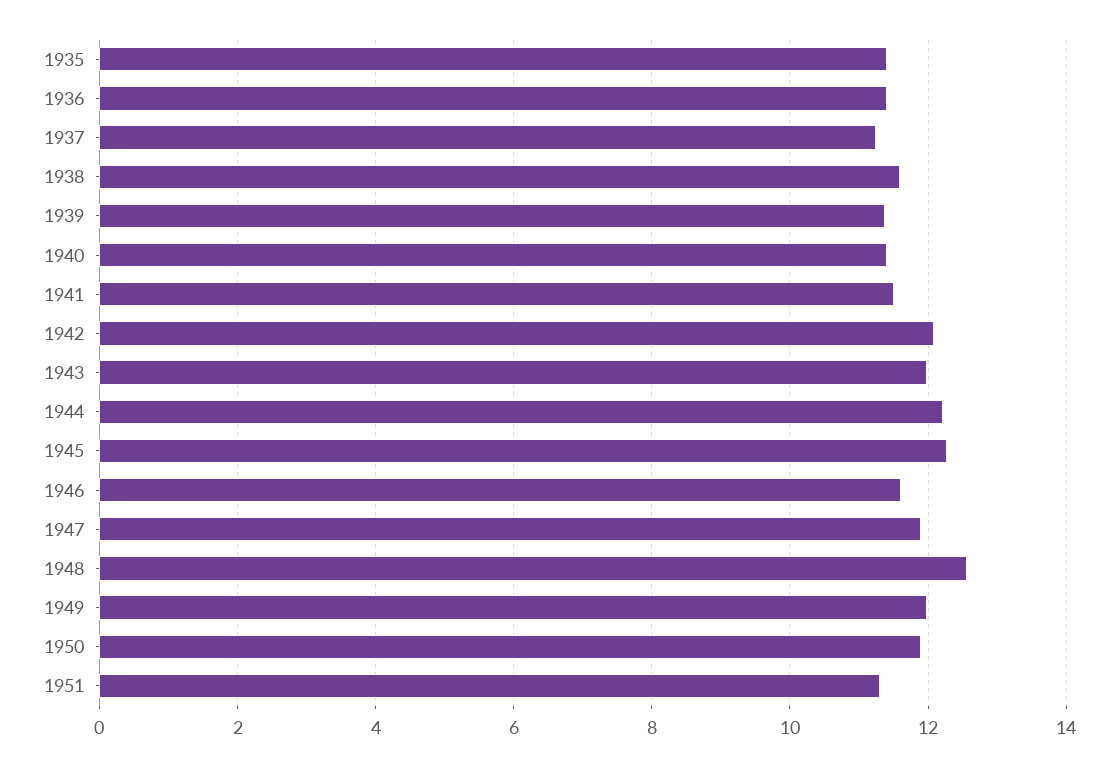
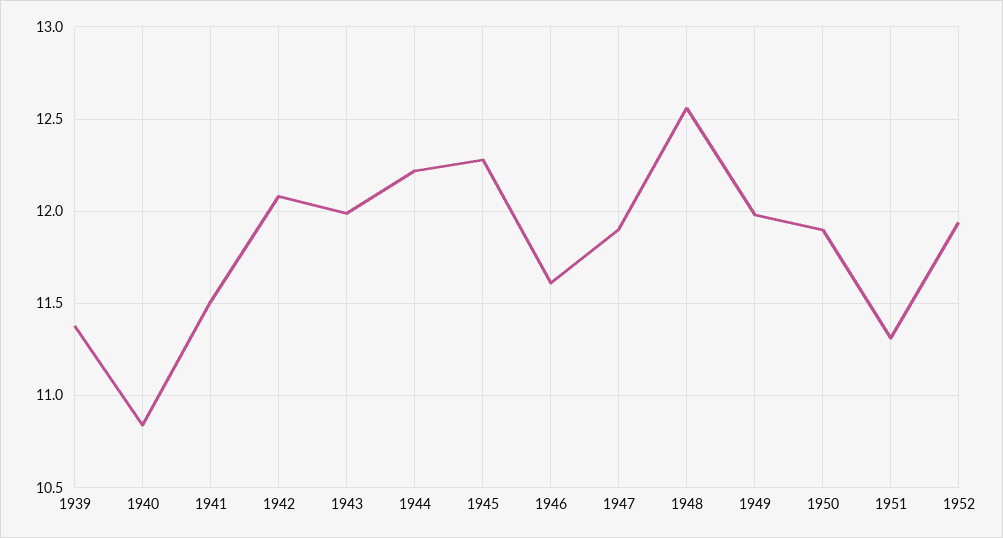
1935: 11.4 -> none
1936: 11.4 -> none
1937: 11.2 -> none
1938: 11.6 -> none
1940: 11.4 -> 10.85
1952: none -> 11.95

